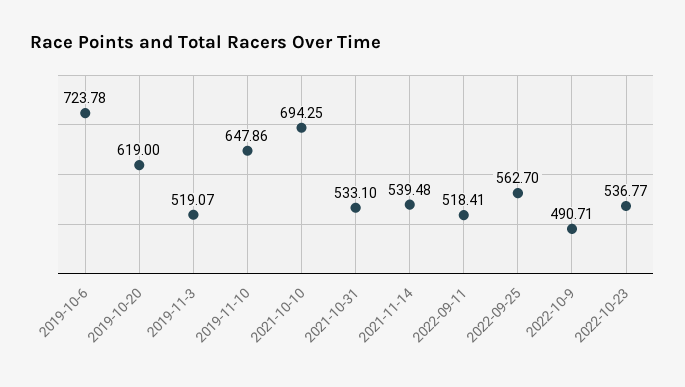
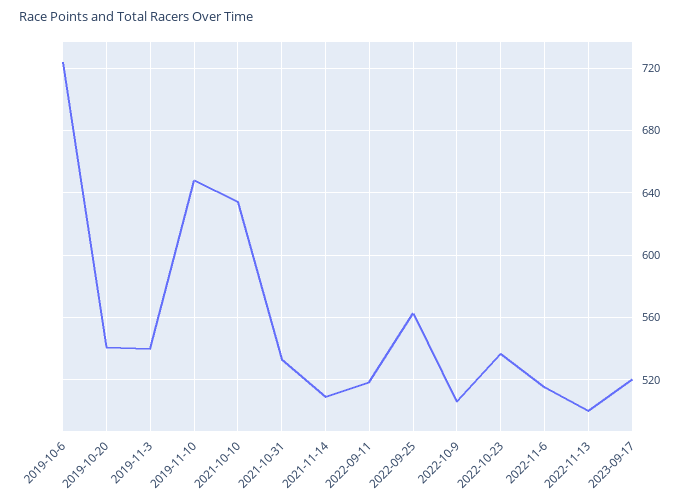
2019-10-20: 619 -> 540
2019-11-3: 519.07 -> 540
2021-10-10: 694.25 -> 635
2021-11-14: 539.48 -> 510
2022-10-9: 490.71 -> 505
2022-11-6: none -> 515
2022-11-13: none -> 500
2023-09-17: none -> 520

